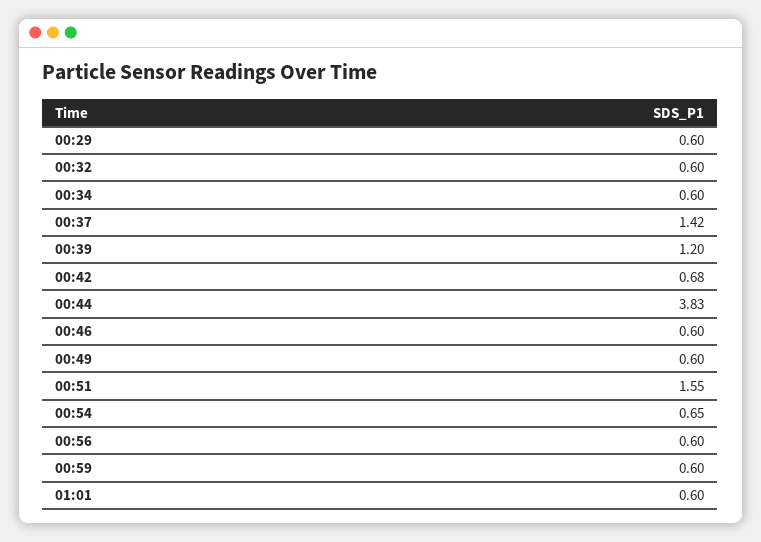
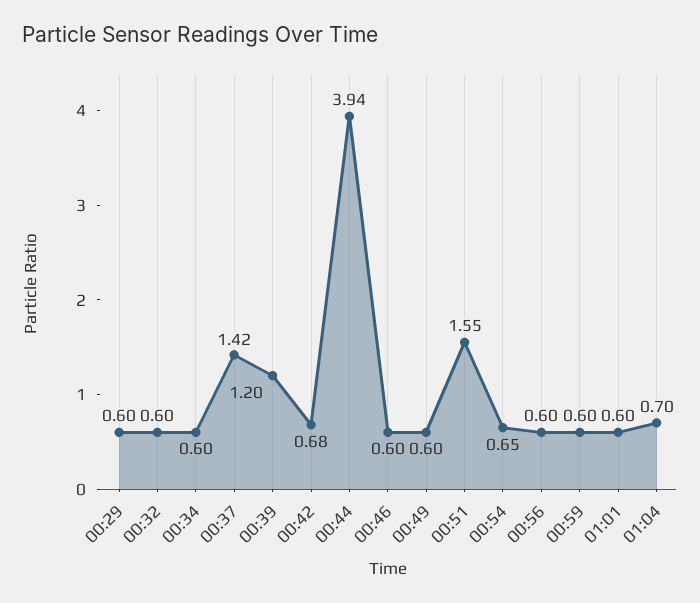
00:44: 3.83 -> 3.94
01:04: none -> 0.7

